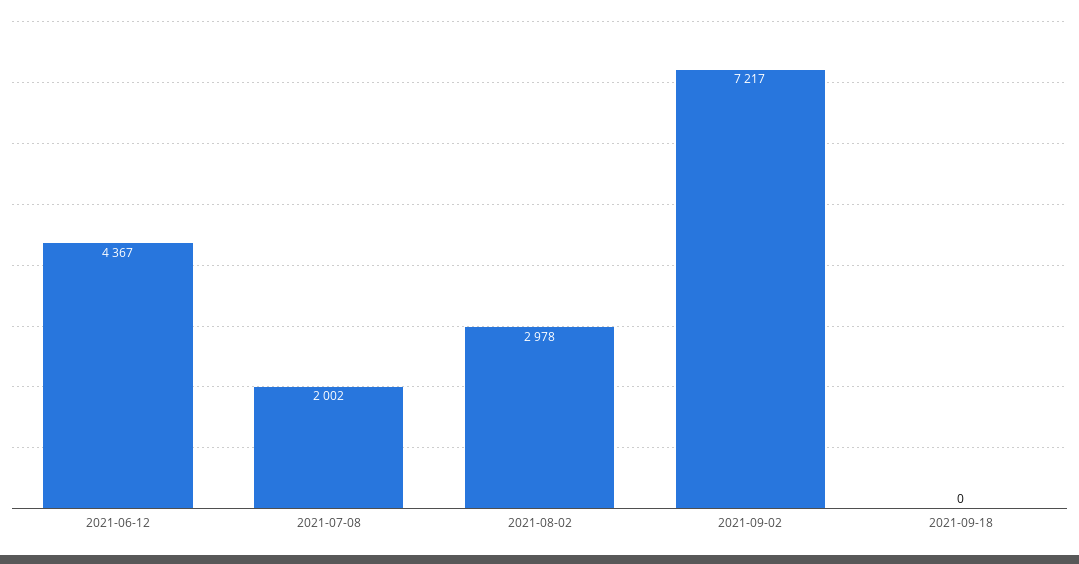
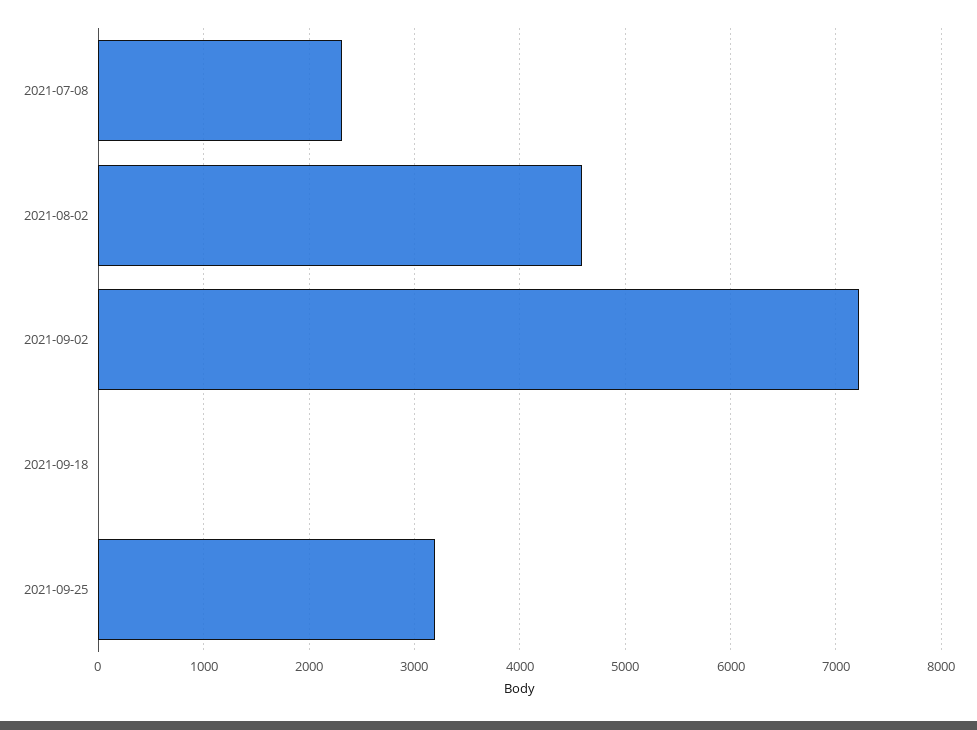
2021-06-12: 4367 -> none
2021-07-08: 2002 -> 2300
2021-08-02: 2978 -> 4600
2021-09-25: none -> 3200

